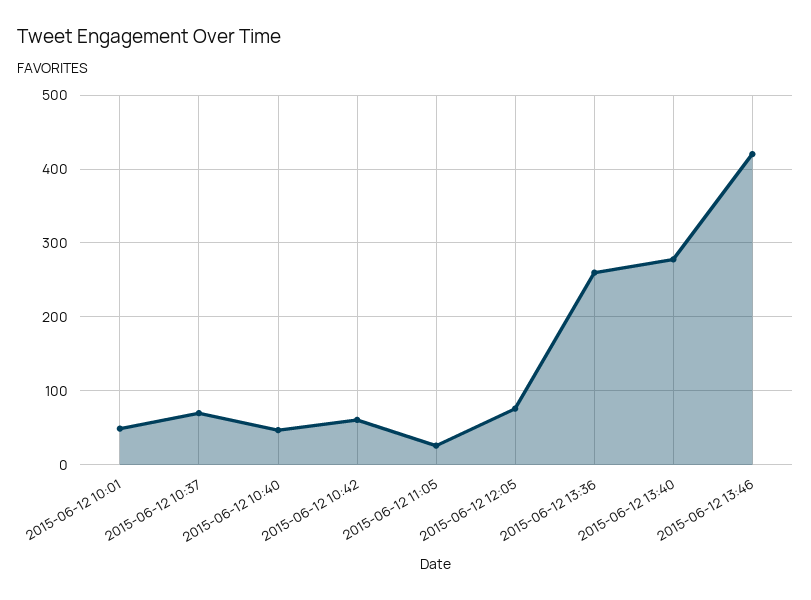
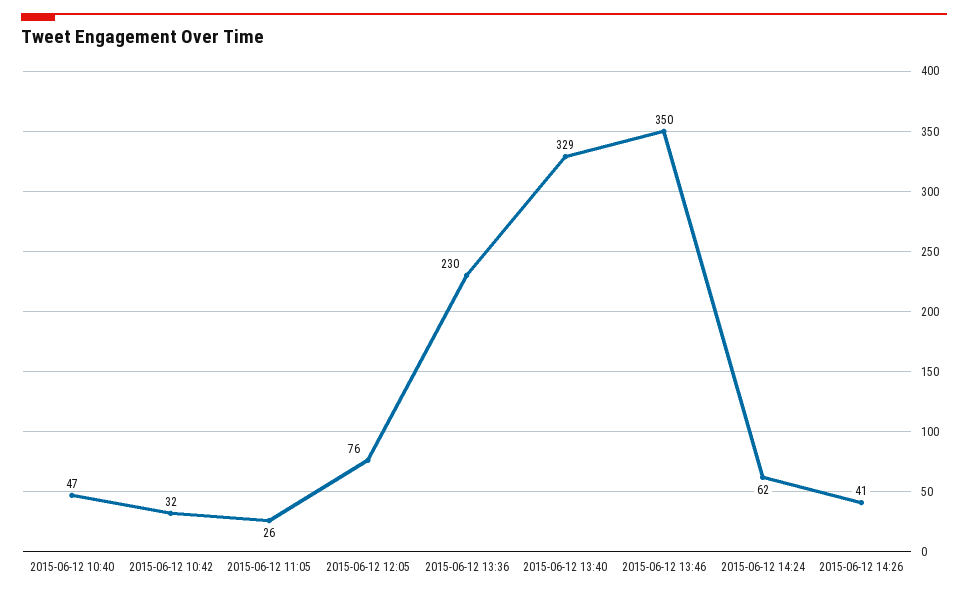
2015-06-12 10:01: 50 -> none
2015-06-12 10:37: 70 -> none
2015-06-12 10:42: 60 -> 32
2015-06-12 13:36: 260 -> 230
2015-06-12 13:40: 280 -> 329
2015-06-12 13:46: 420 -> 350
2015-06-12 14:24: none -> 62
2015-06-12 14:26: none -> 41

